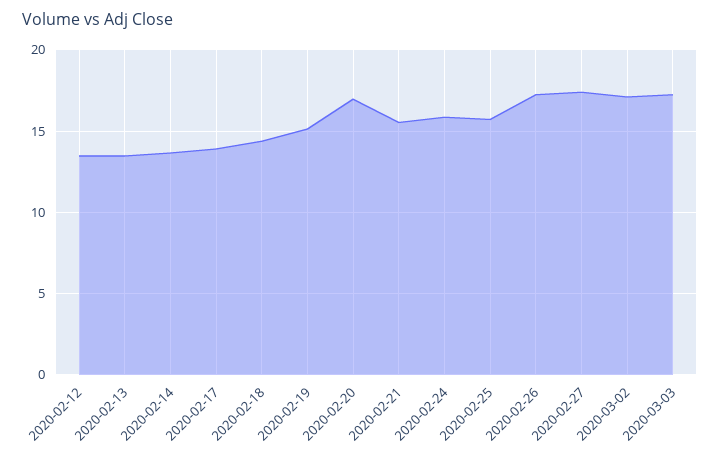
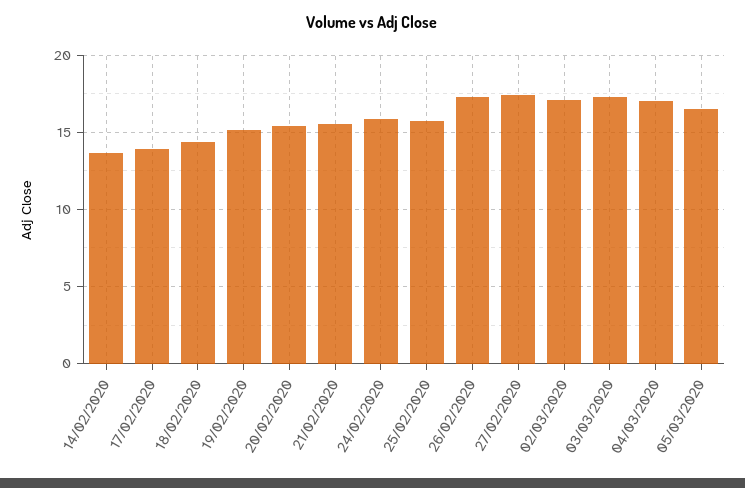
2020-02-12: 13.5 -> none
2020-02-13: 13.5 -> none
2020-02-20: 17 -> 15.5
04/03/2020: none -> 17
05/03/2020: none -> 16.5

